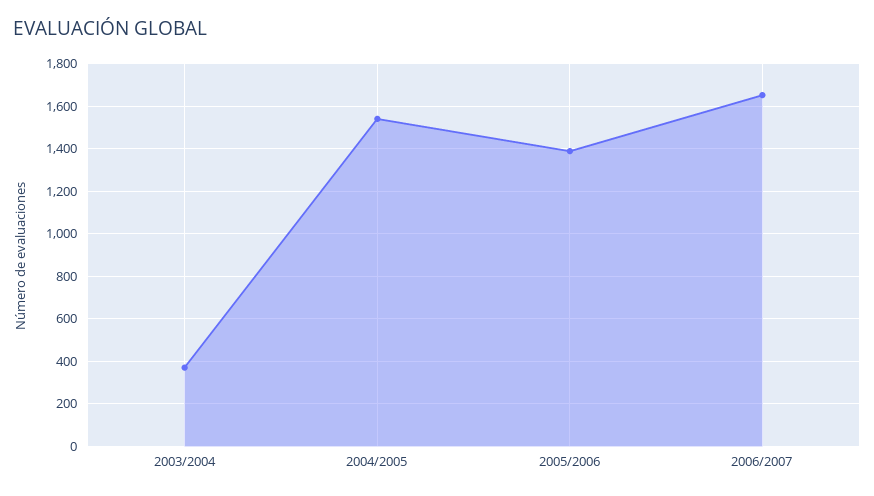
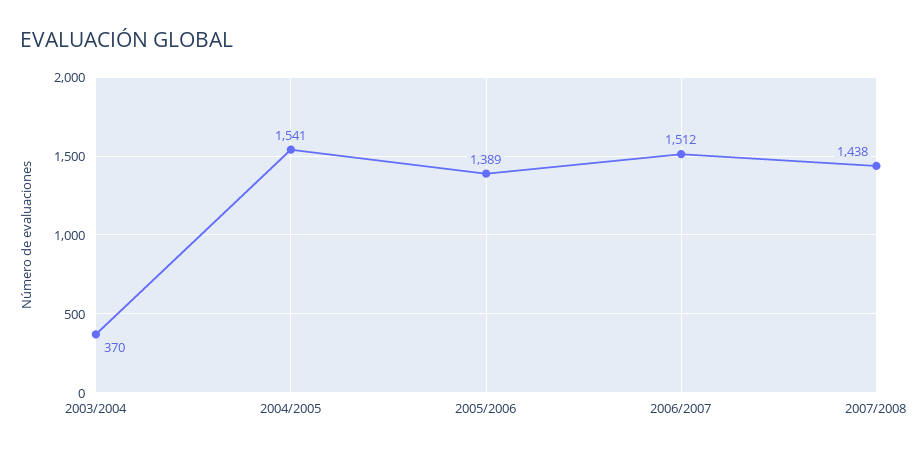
2006/2007: 1650 -> 1512
2007/2008: none -> 1438

